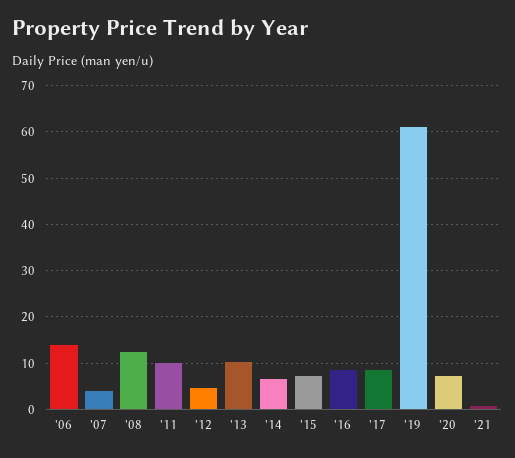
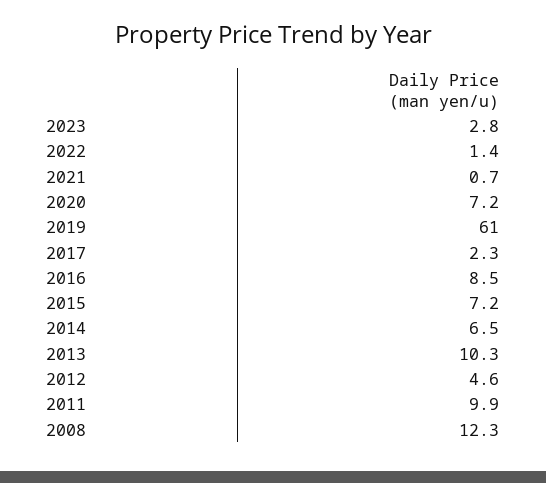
'06: 14 -> none
'07: 4 -> none
'17: 8 -> 2.3
2023: none -> 2.8
2022: none -> 1.4

